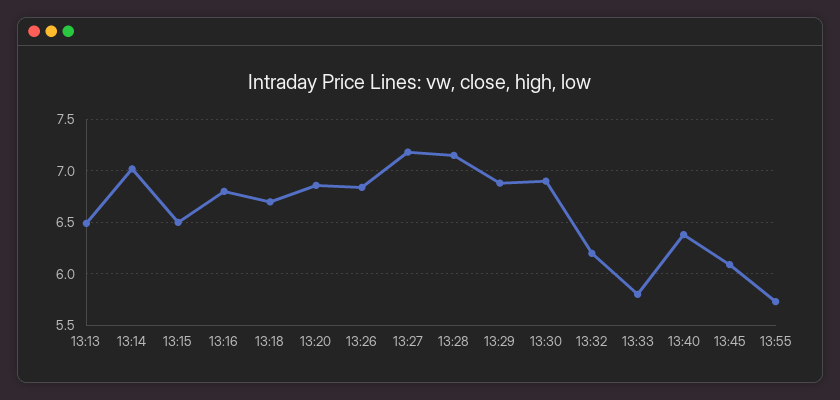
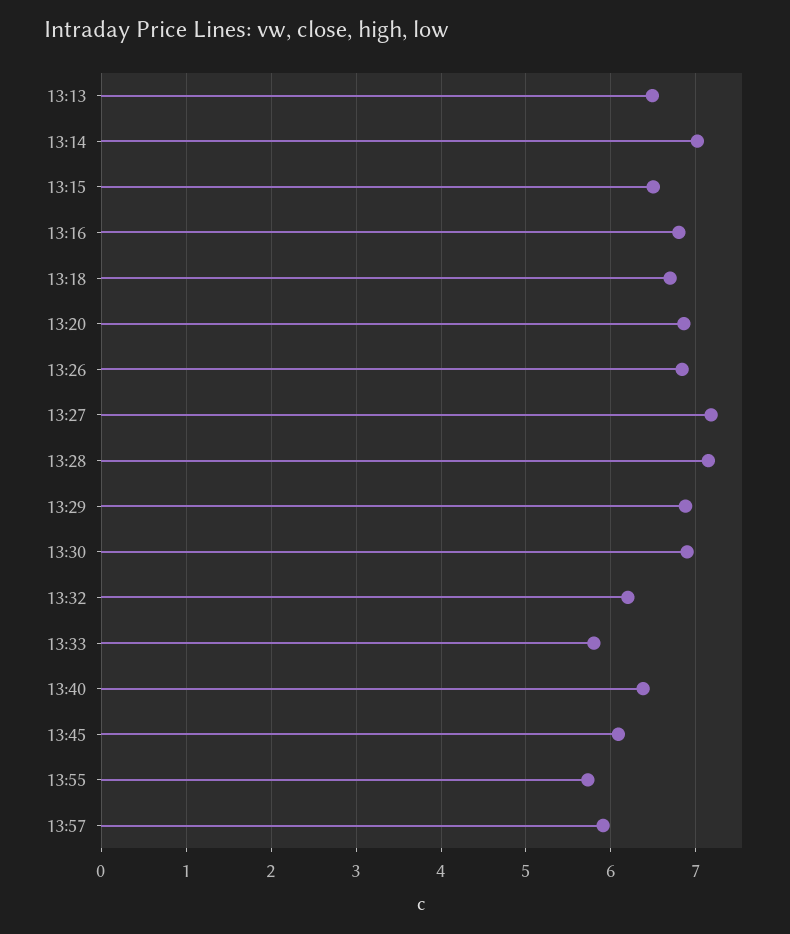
13:57: none -> 5.9

